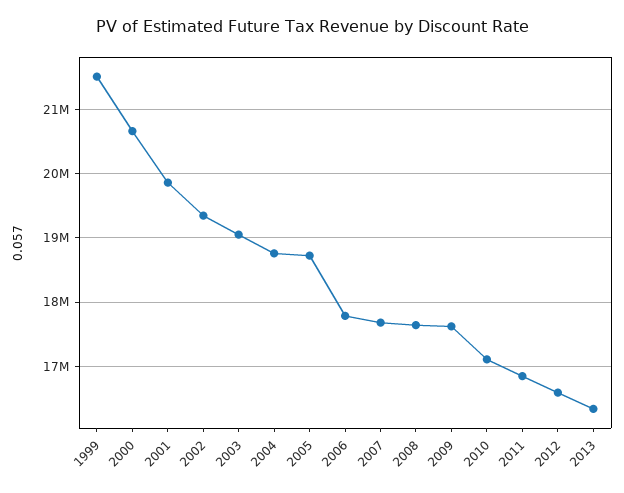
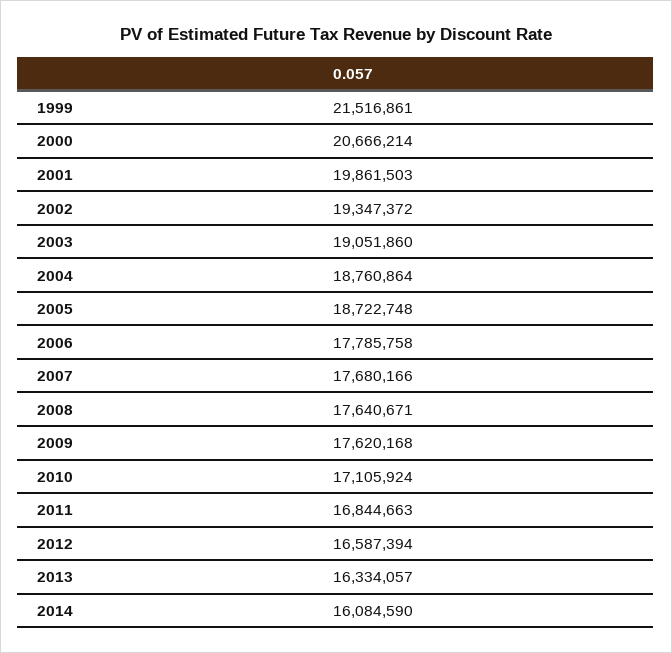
2014: none -> 16084590

